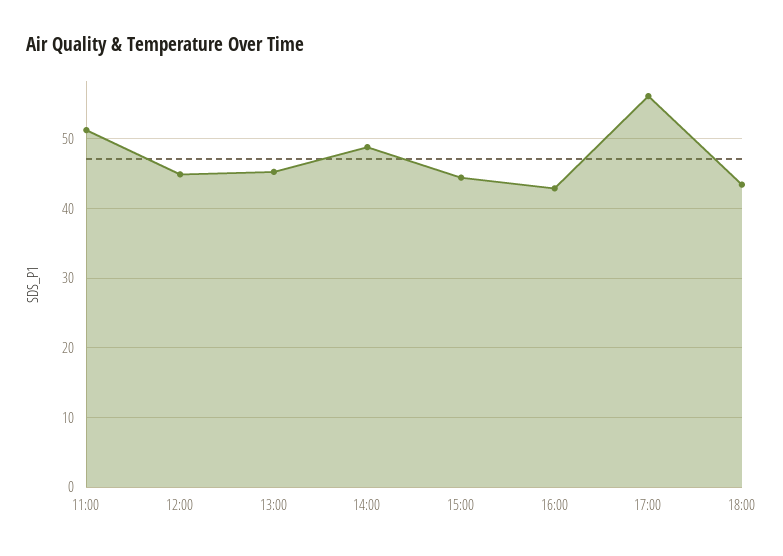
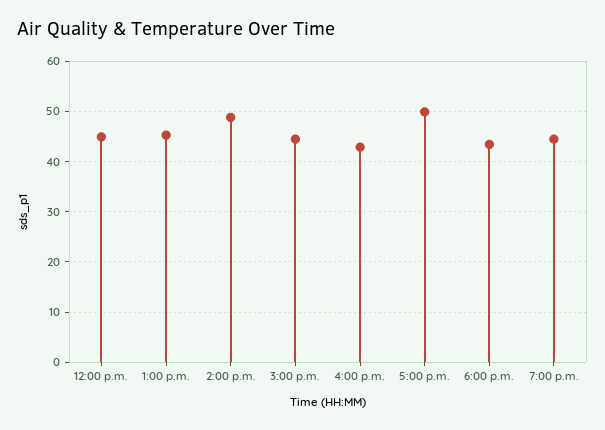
11:00: 51 -> none
17:00: 56 -> 50
7:00 p.m.: none -> 44

